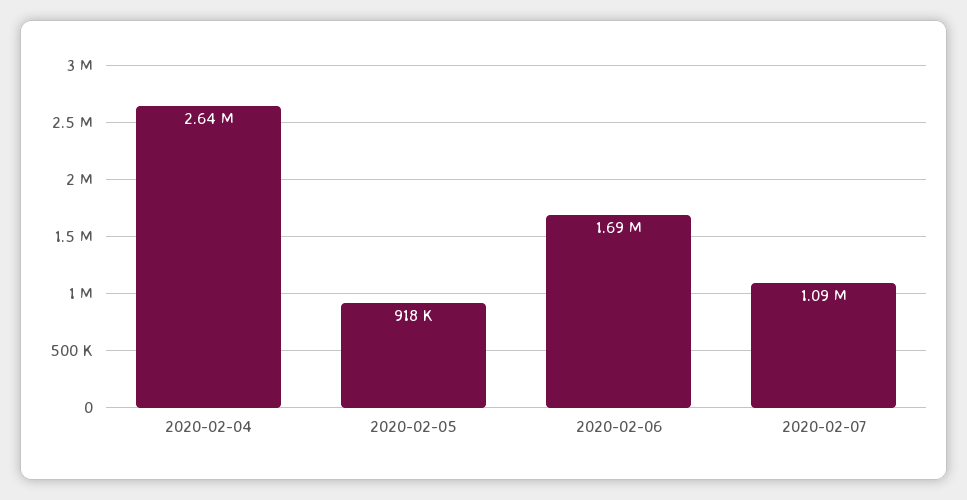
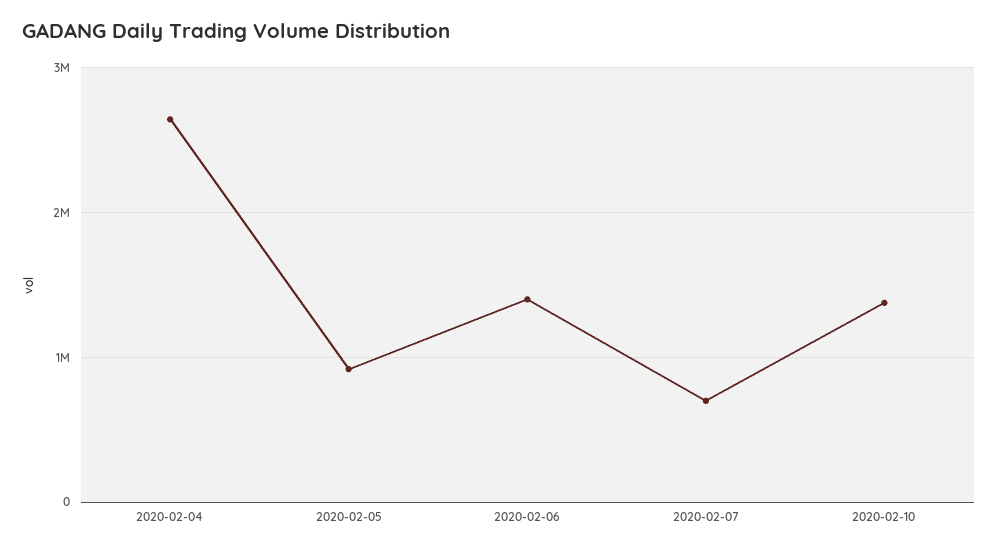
2020-02-06: 1690000 -> 1400000
2020-02-07: 1090000 -> 700000
2020-02-10: none -> 1400000

